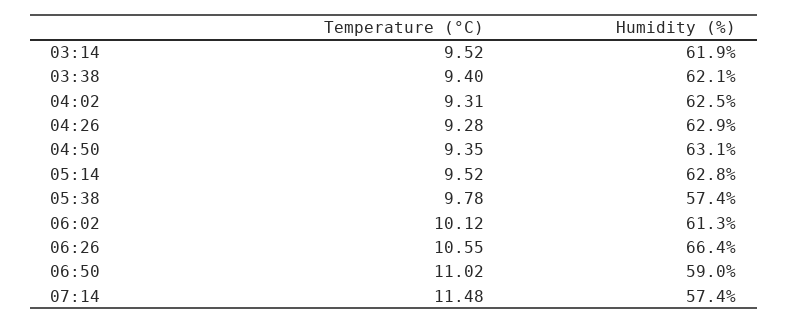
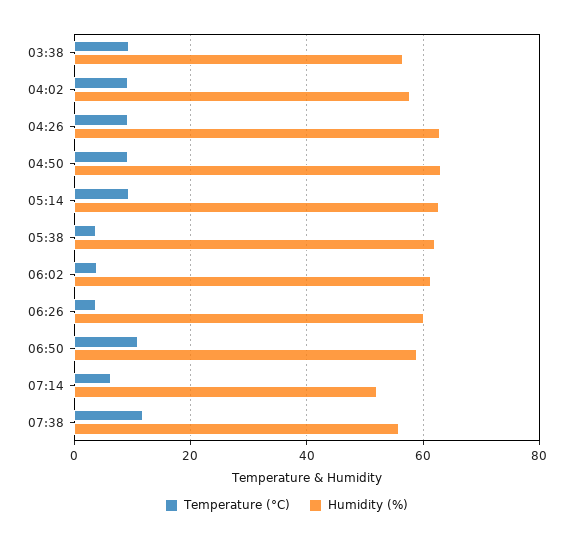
Temperature (°C), 03:14: 9.52 -> none
Humidity (%), 03:14: 61.9 -> none
Humidity (%), 03:38: 62.1 -> 56
Humidity (%), 04:02: 62.5 -> 58
Temperature (°C), 05:38: 9.78 -> 4
Humidity (%), 05:38: 57.4 -> 62
Temperature (°C), 06:02: 10.12 -> 4
Temperature (°C), 06:26: 10.55 -> 4
Humidity (%), 06:26: 66.4 -> 60
Temperature (°C), 07:14: 11.48 -> 6
Humidity (%), 07:14: 57.4 -> 52
Temperature (°C), 07:38: none -> 12
Humidity (%), 07:38: none -> 56

